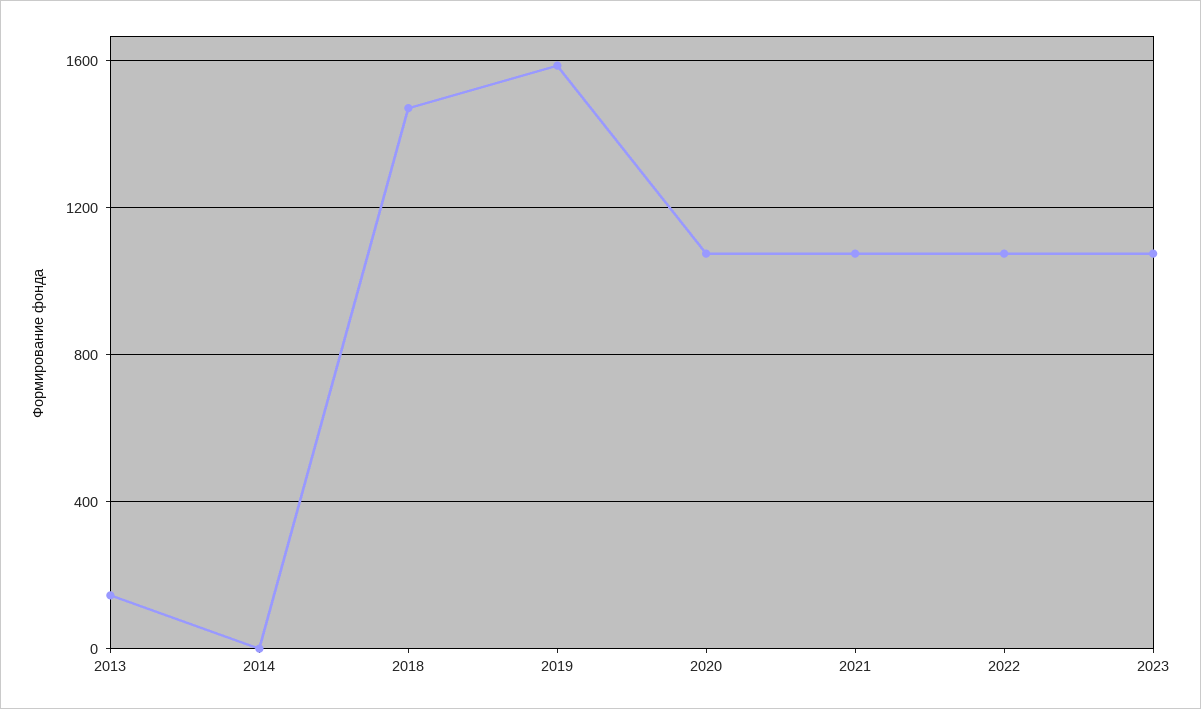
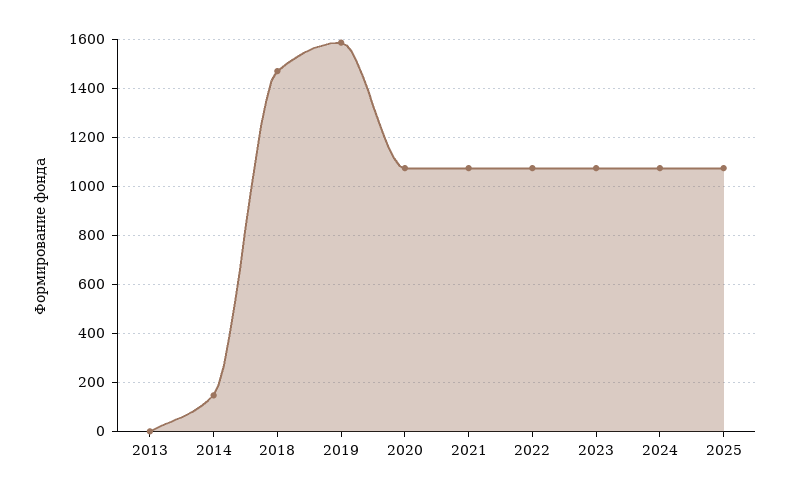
2013: 150 -> 0
2014: 0 -> 150
2024: none -> 1075
2025: none -> 1075

